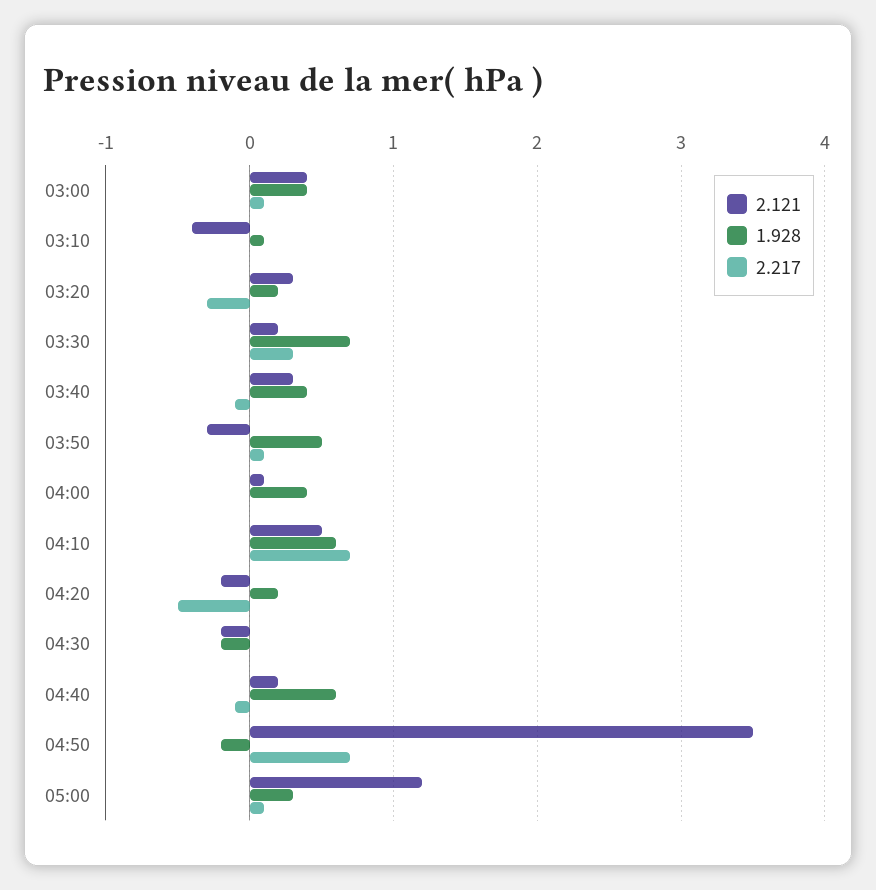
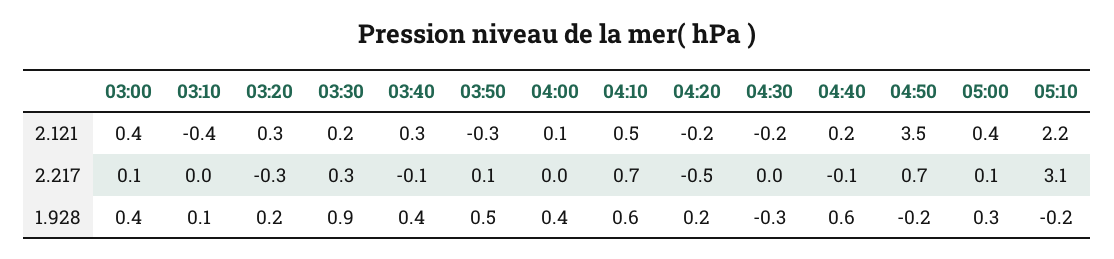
1.928, 03:30: 0.7 -> 0.9
1.928, 04:30: -0.2 -> -0.3
2.121, 05:00: 1.2 -> 0.4
2.121, 05:10: none -> 2.2
2.217, 05:10: none -> 3.1
1.928, 05:10: none -> -0.2

